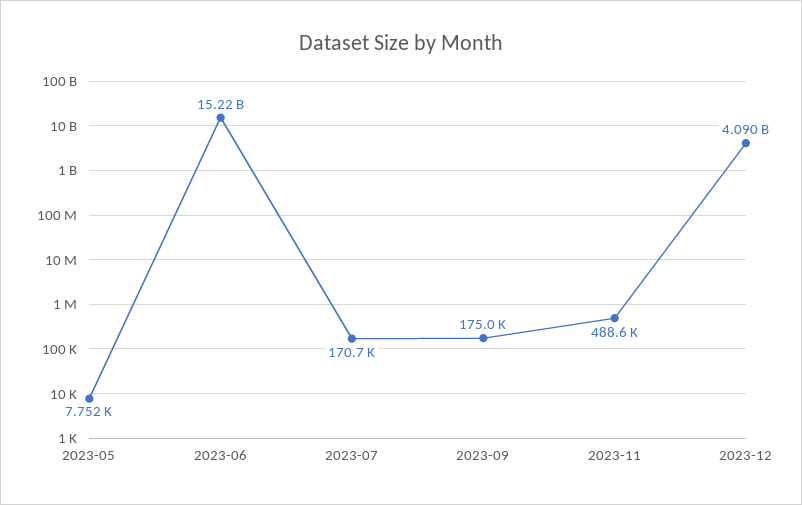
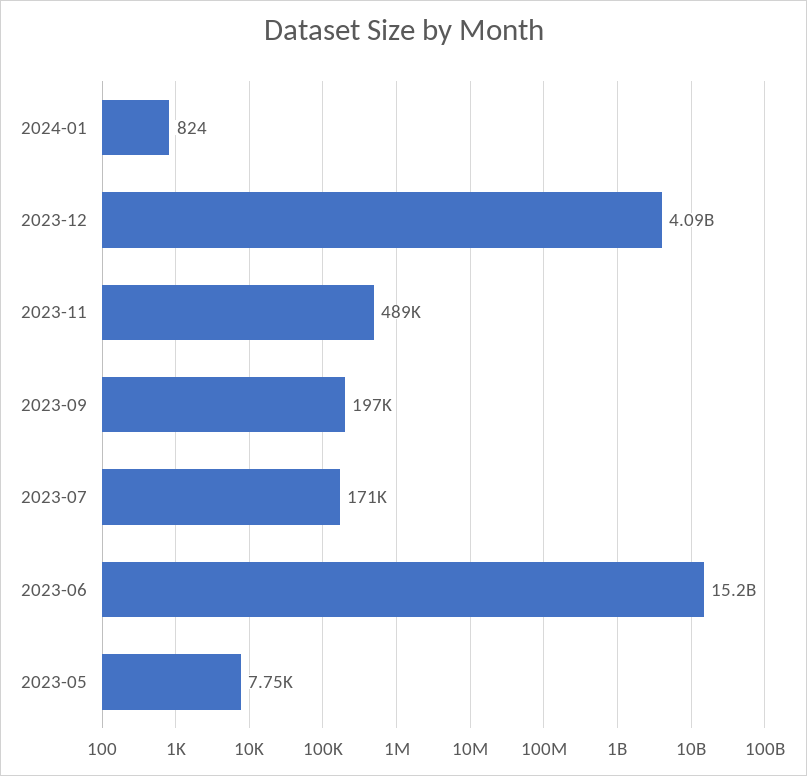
2023-09: 175000 -> 197000
2024-01: none -> 824

